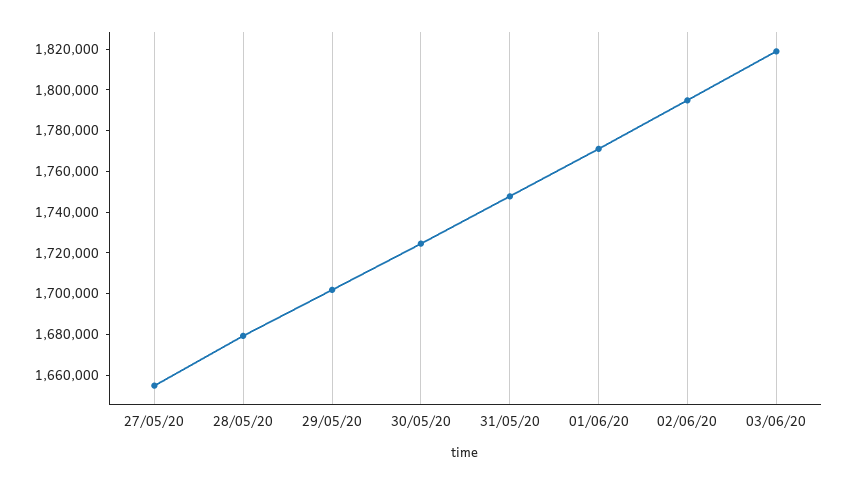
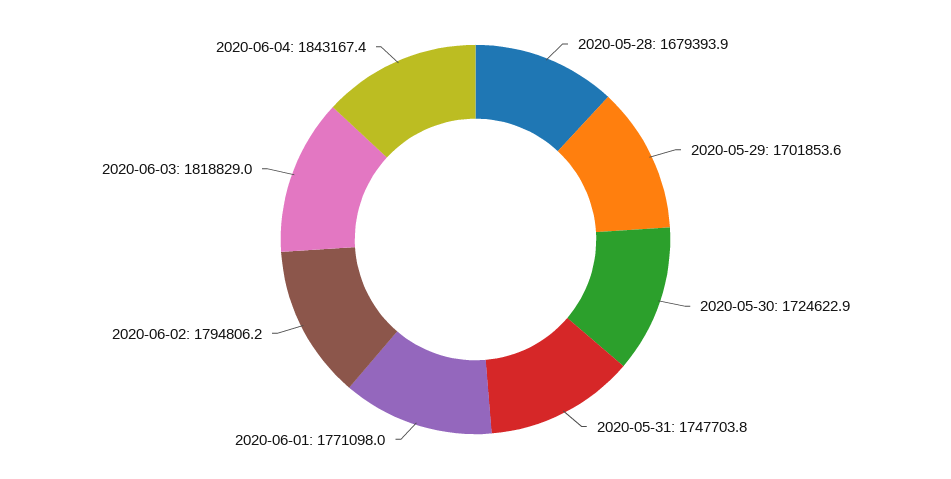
27/05/20: 1655000 -> none
2020-06-04: none -> 1843167.4

